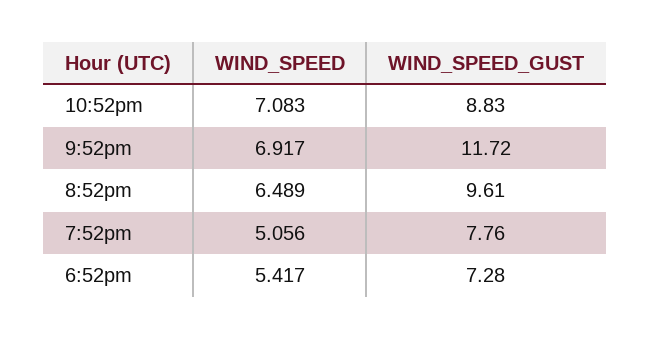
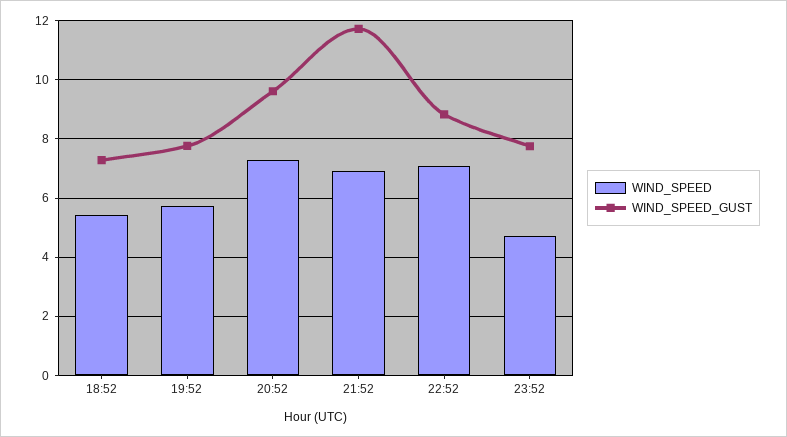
WIND_SPEED, 8:52pm: 6.489 -> 7.25
WIND_SPEED, 7:52pm: 5.056 -> 5.75
WIND_SPEED, 23:52: none -> 4.75
WIND_SPEED_GUST, 23:52: none -> 7.75

